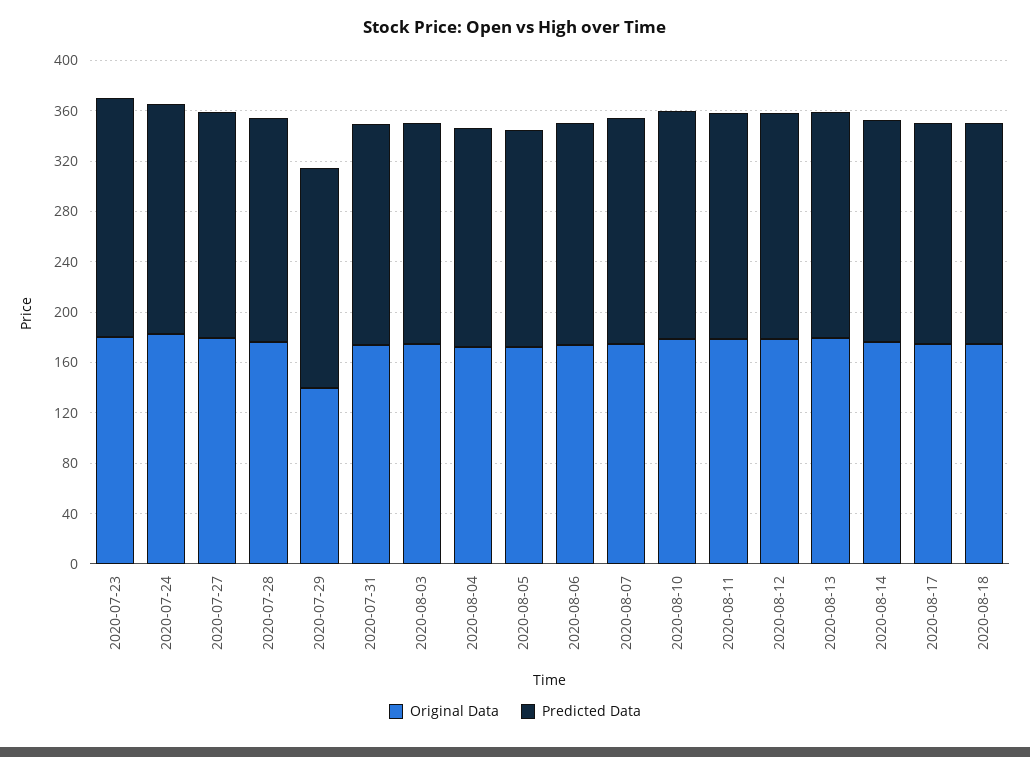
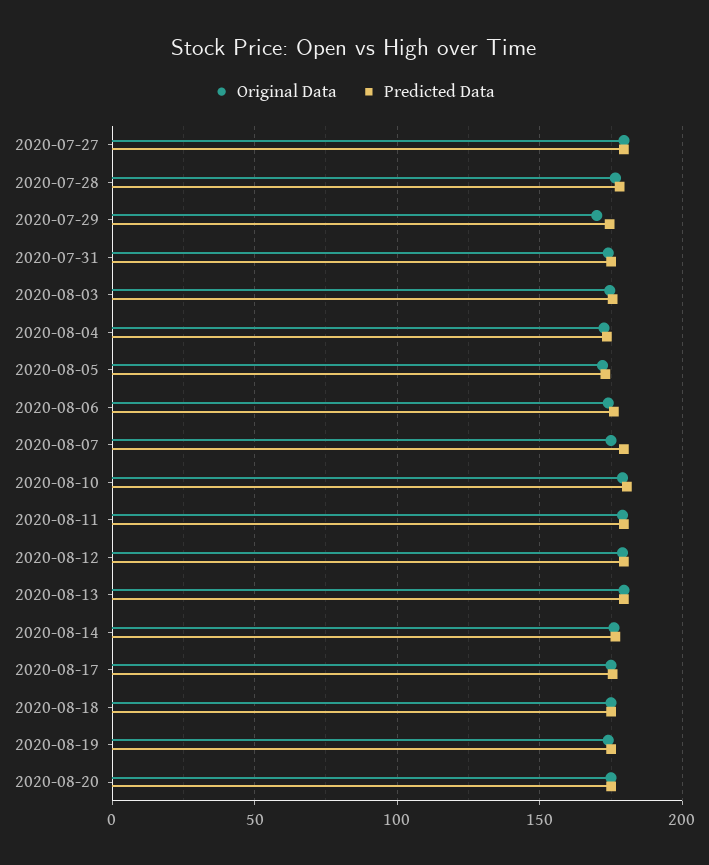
Original Data, 2020-07-23: 180 -> none
Predicted Data, 2020-07-23: 190 -> none
Original Data, 2020-07-24: 180 -> none
Predicted Data, 2020-07-24: 180 -> none
Original Data, 2020-07-29: 140 -> 170
Original Data, 2020-08-19: none -> 175
Predicted Data, 2020-08-19: none -> 175
Original Data, 2020-08-20: none -> 175
Predicted Data, 2020-08-20: none -> 175

